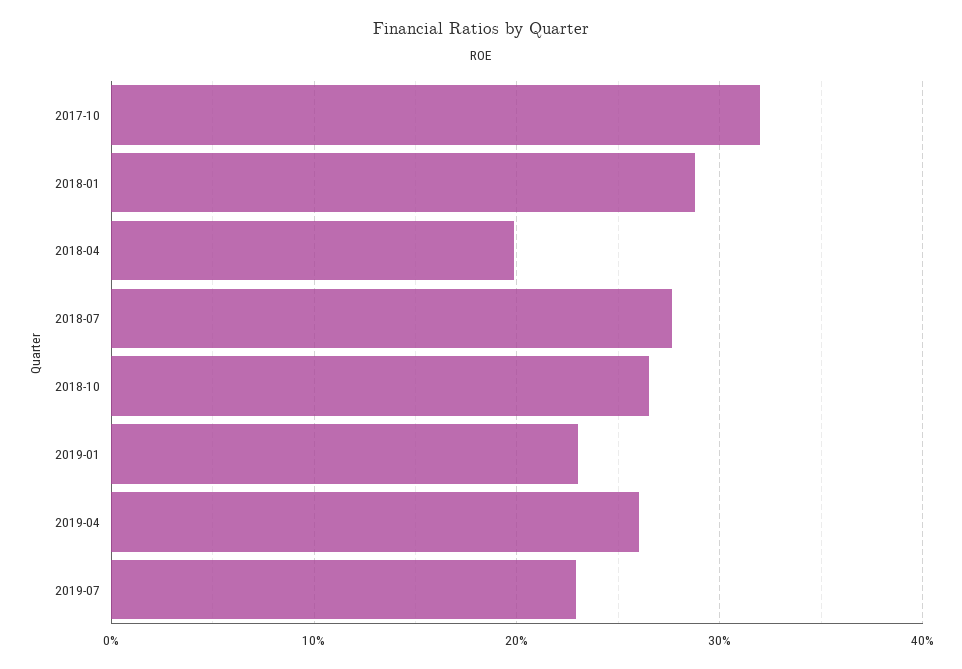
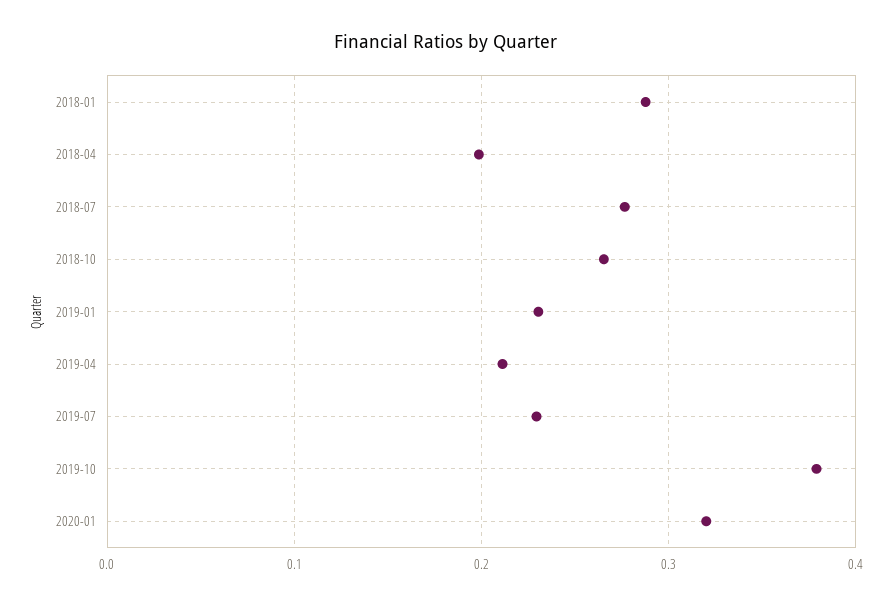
2017-10: 0.32 -> none
2019-04: 0.26 -> 0.21
2019-10: none -> 0.38
2020-01: none -> 0.32

